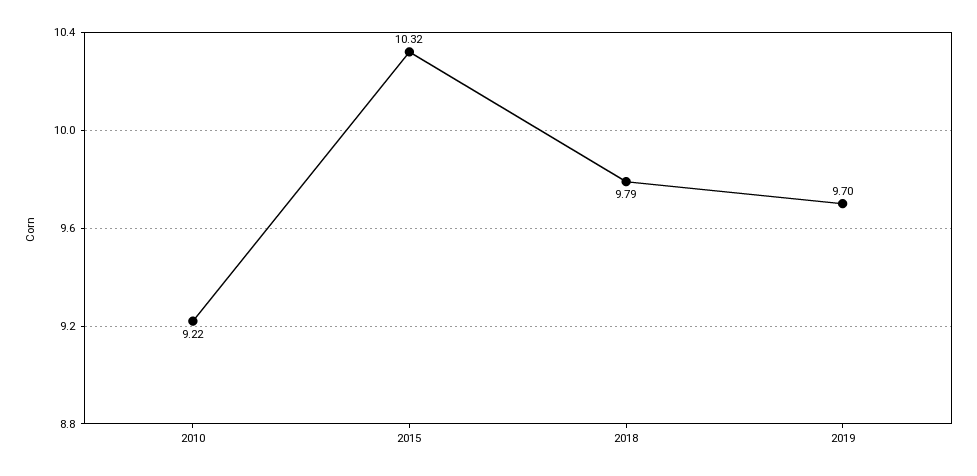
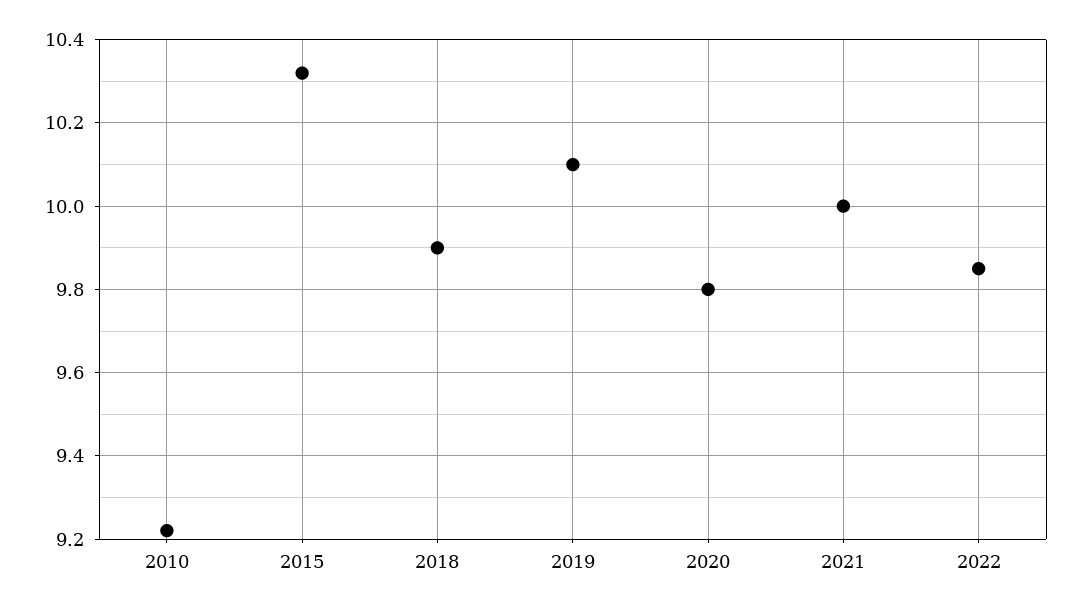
2018: 9.79 -> 9.9
2019: 9.7 -> 10.1
2020: none -> 9.8
2021: none -> 10
2022: none -> 9.85

